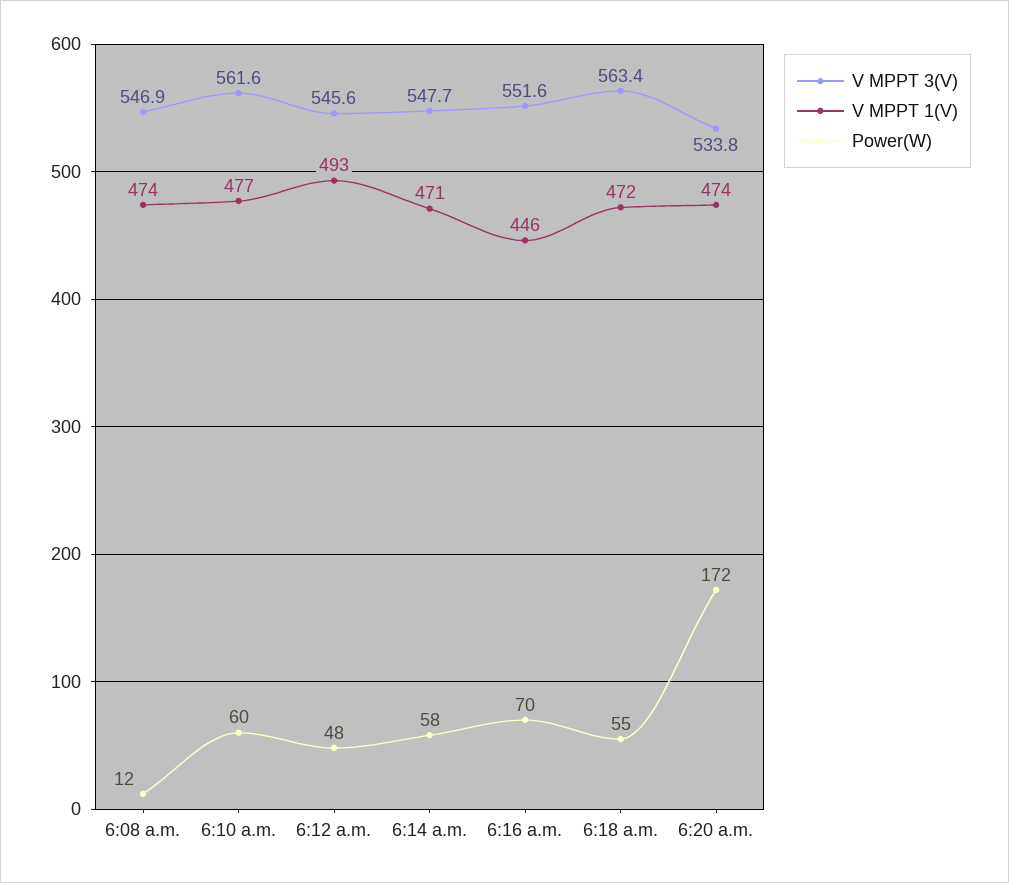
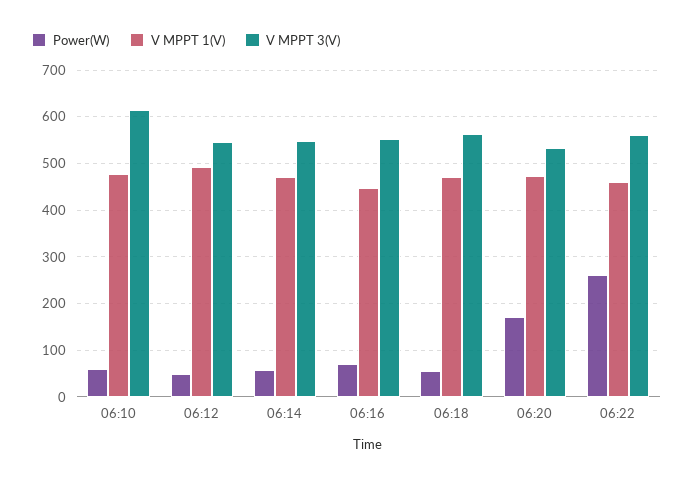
V MPPT 3(V), 6:08 a.m.: 546.9 -> none
V MPPT 1(V), 6:08 a.m.: 474 -> none
Power(W), 6:08 a.m.: 12 -> none
V MPPT 3(V), 6:10 a.m.: 561.6 -> 620
Power(W), 06:22: none -> 260
V MPPT 1(V), 06:22: none -> 460
V MPPT 3(V), 06:22: none -> 560

